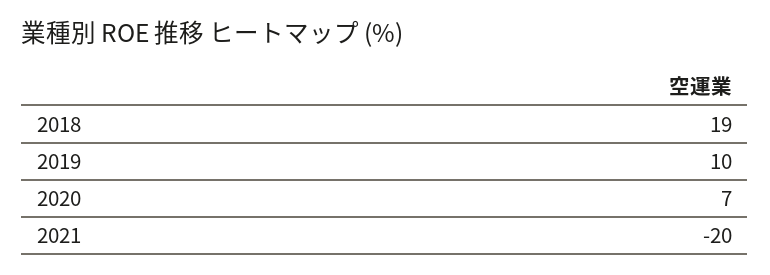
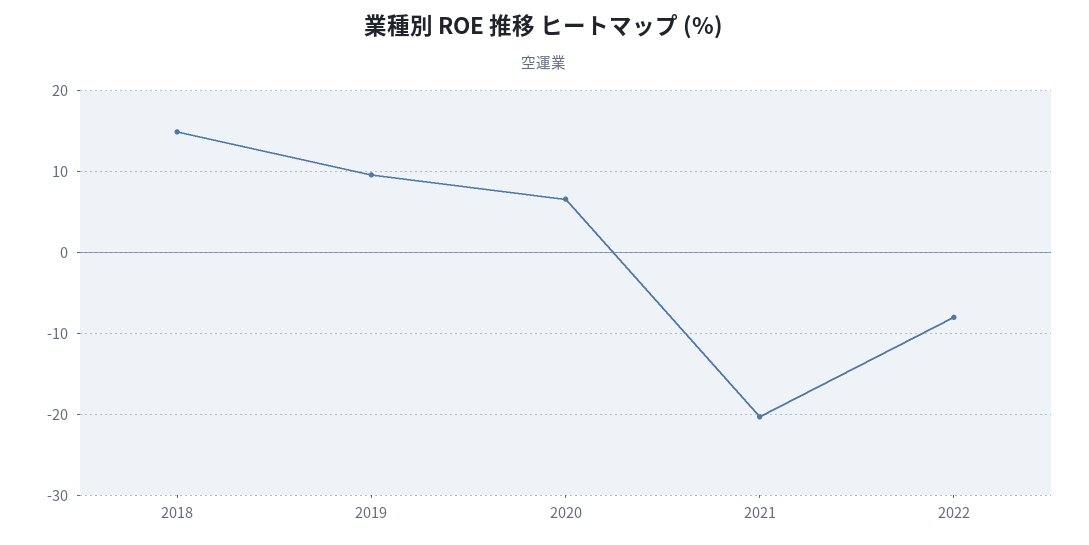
2018: 19 -> 15
2022: none -> -8

